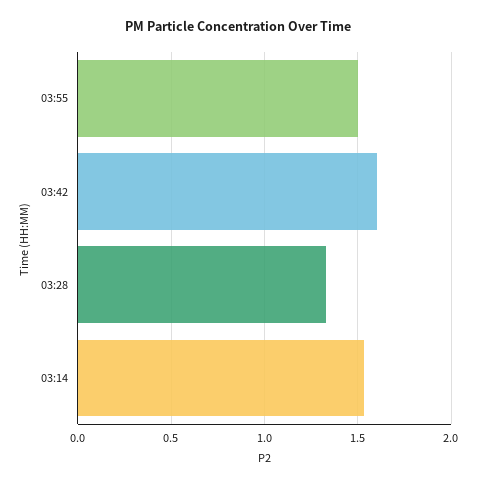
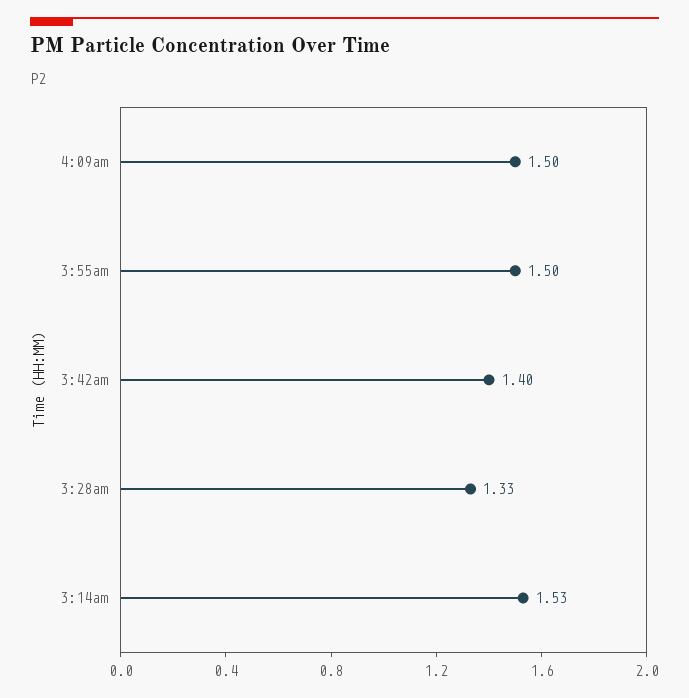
03:42: 1.6 -> 1.4
4:09am: none -> 1.5

